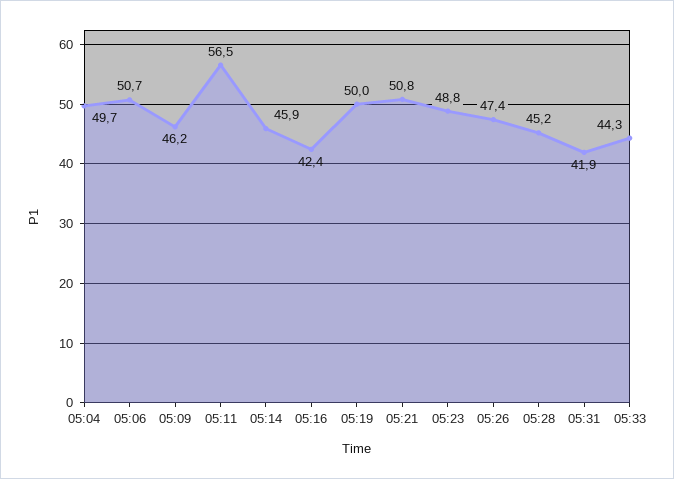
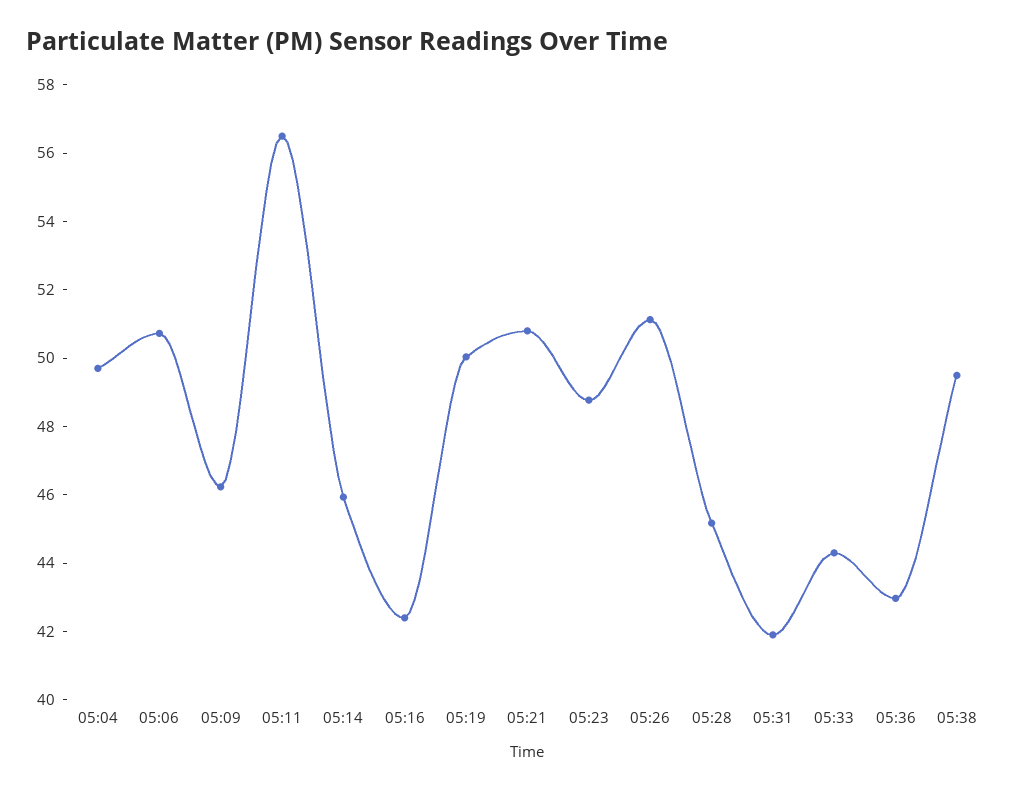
05:26: 47.4 -> 51
05:36: none -> 43
05:38: none -> 49.5

